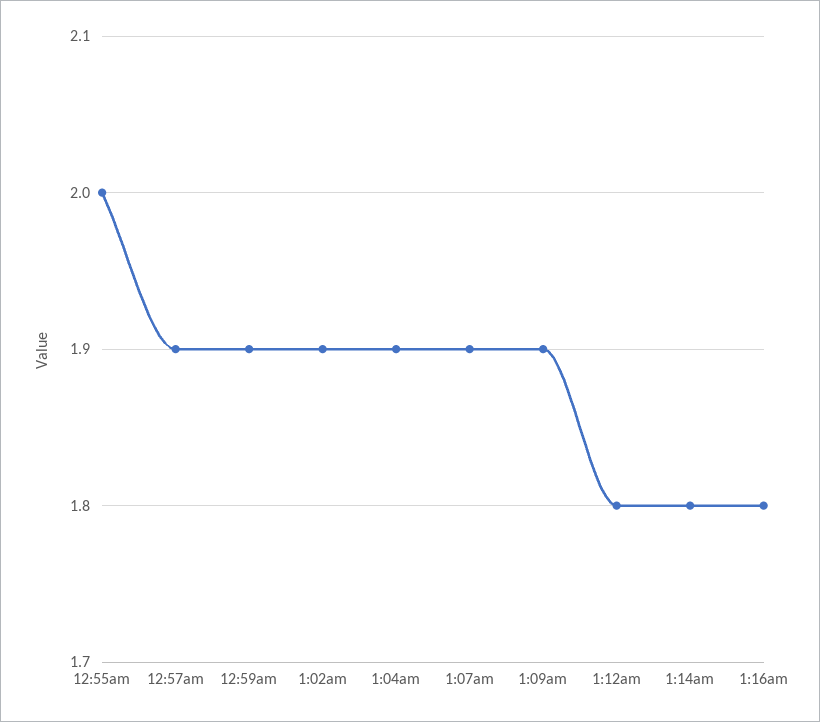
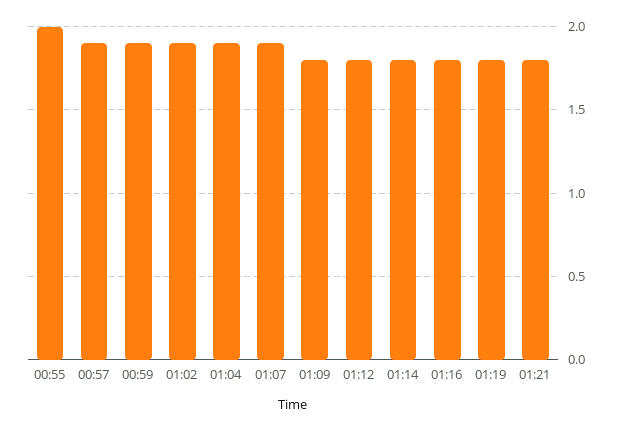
1:09am: 1.9 -> 1.8
01:19: none -> 1.8
01:21: none -> 1.8

